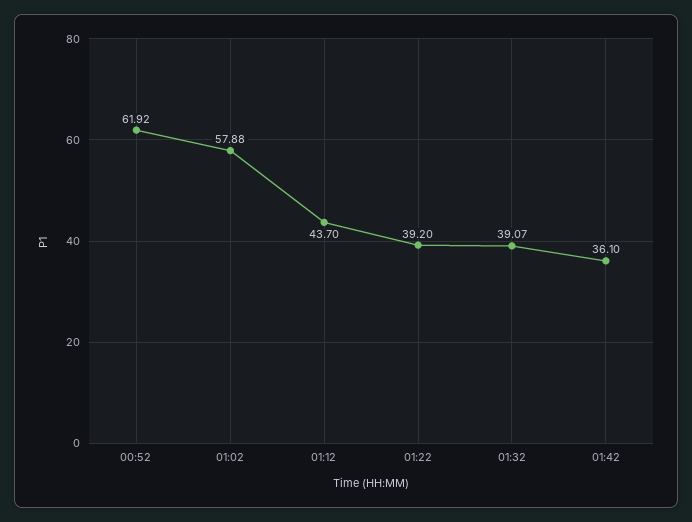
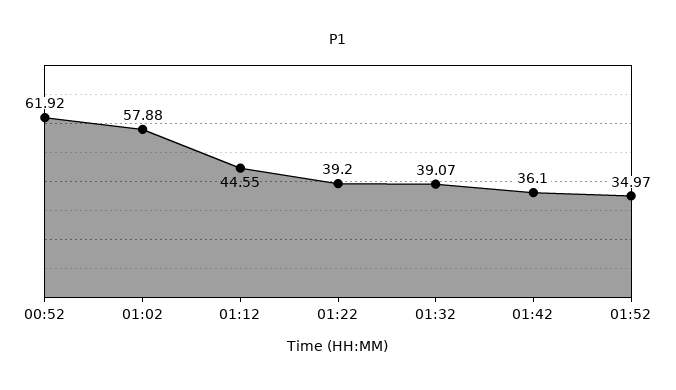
01:12: 43.7 -> 44.55
01:52: none -> 34.97

